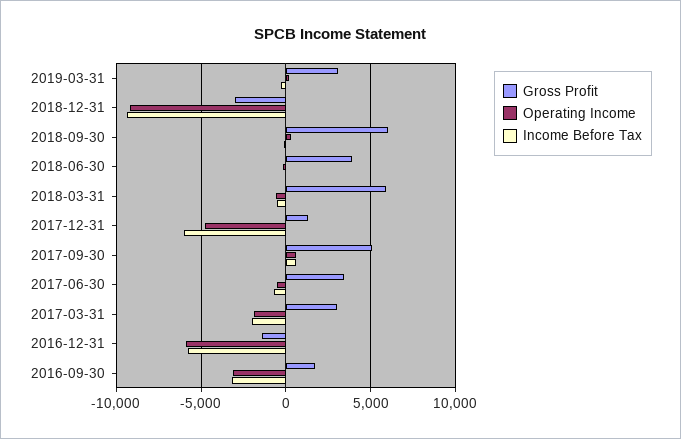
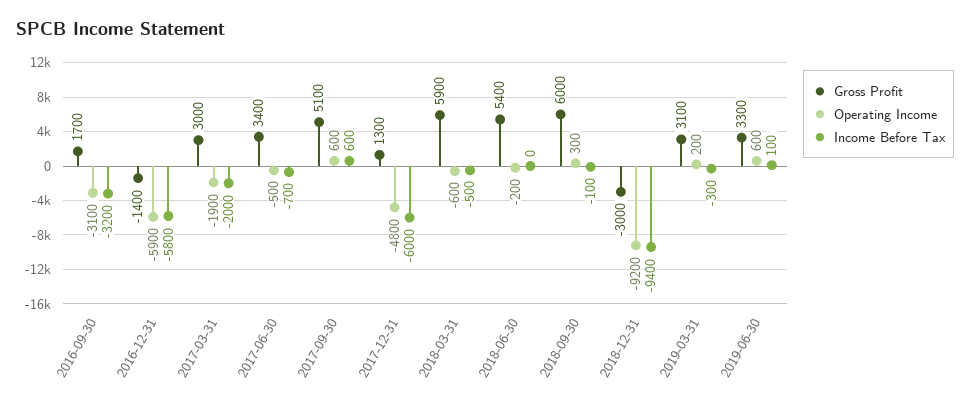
Gross Profit, 2018-06-30: 4000 -> 5400
Gross Profit, 2019-06-30: none -> 3300
Operating Income, 2019-06-30: none -> 600
Income Before Tax, 2019-06-30: none -> 100

